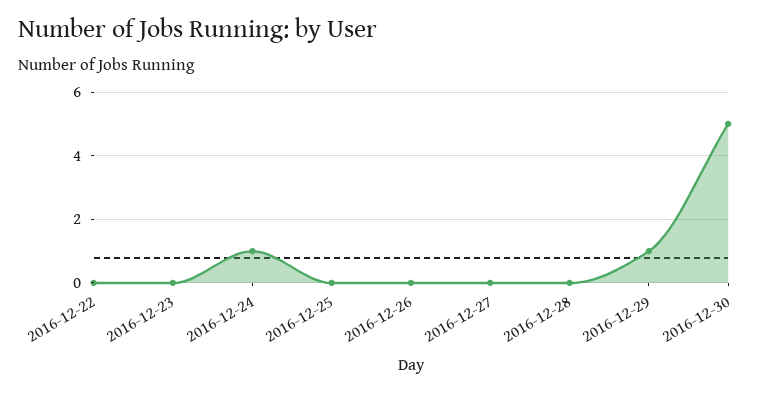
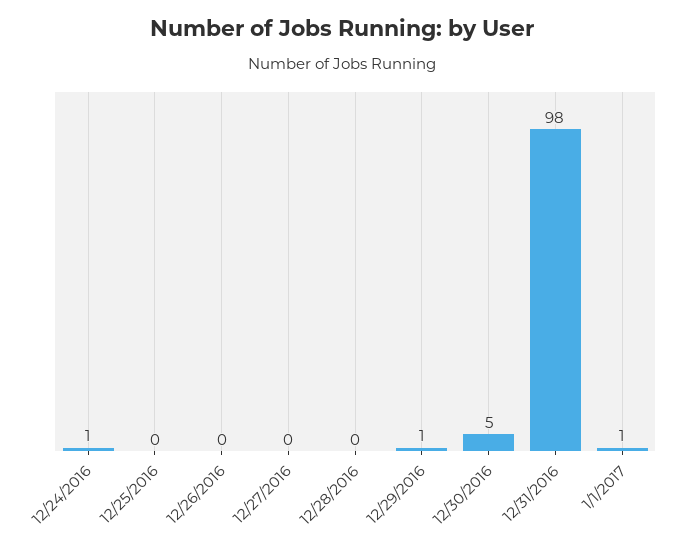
2016-12-22: 0 -> none
2016-12-23: 0 -> none
12/31/2016: none -> 98
1/1/2017: none -> 1

